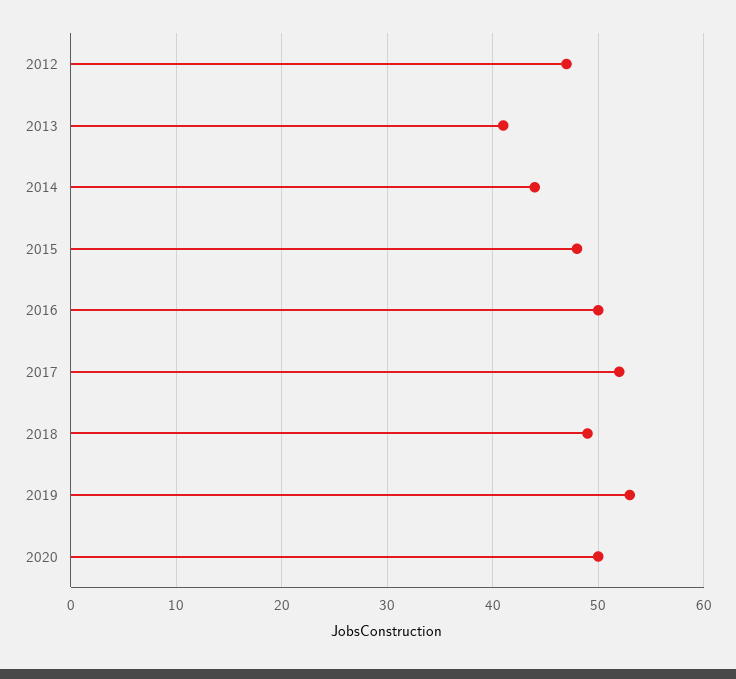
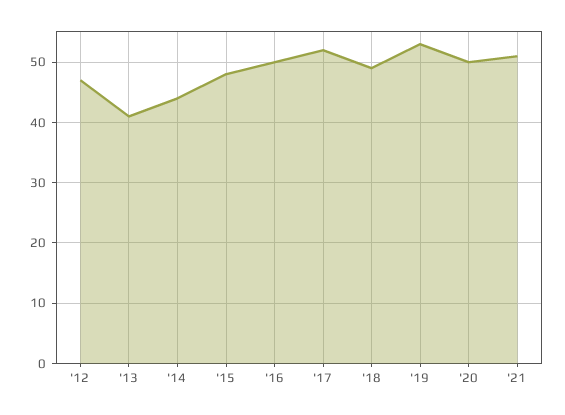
'21: none -> 51

